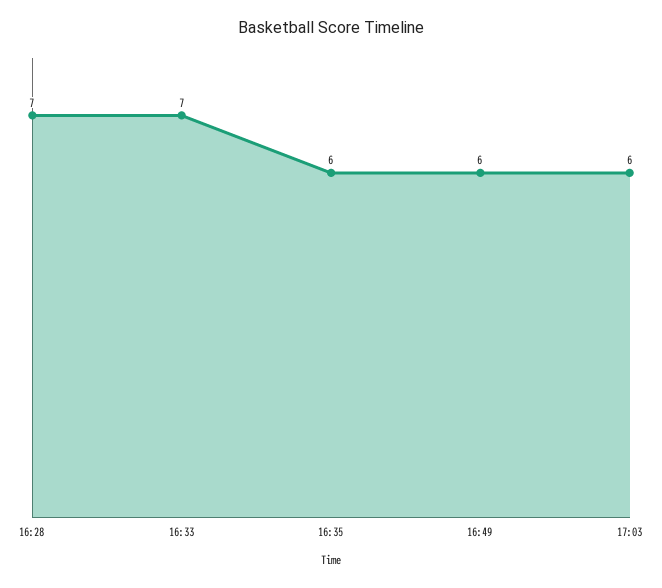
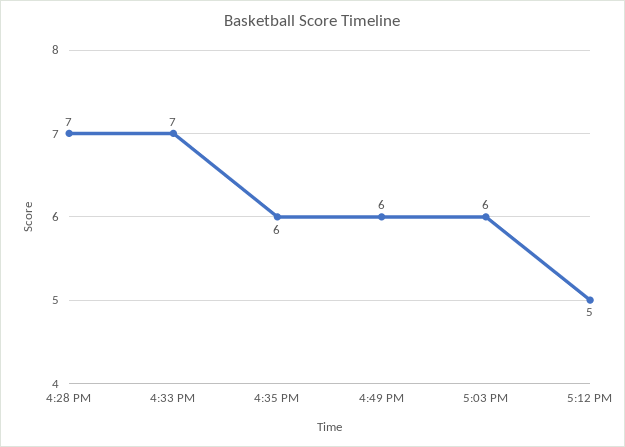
5:12 PM: none -> 5

